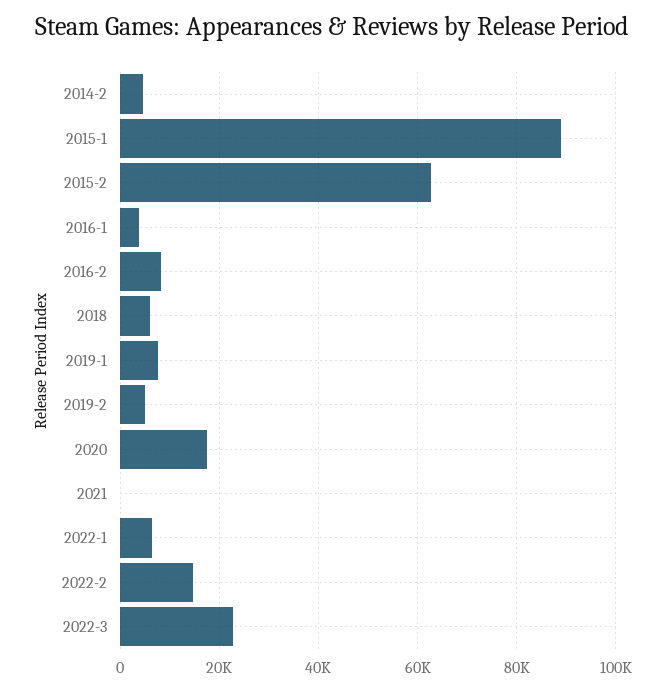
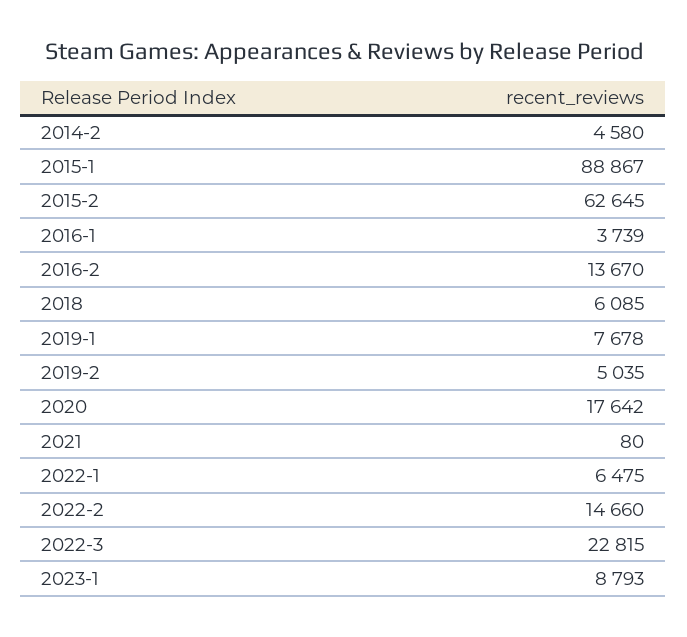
2016-2: 8000 -> 13670
2023-1: none -> 8793

